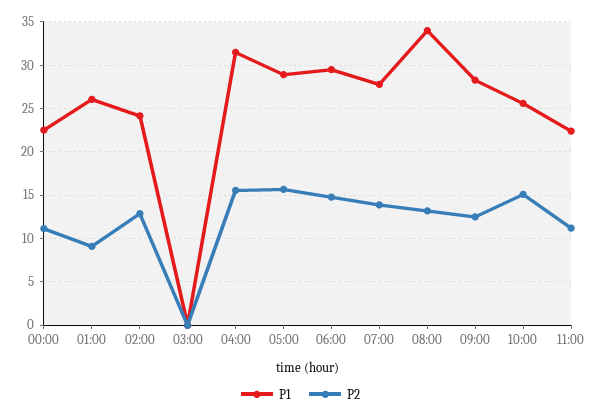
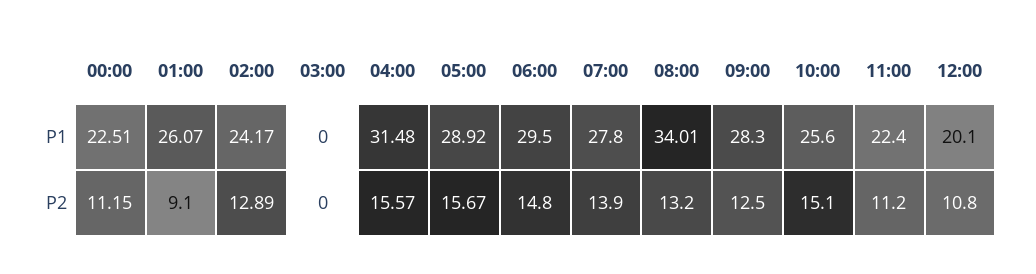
P1, 12:00: none -> 20.1
P2, 12:00: none -> 10.8

